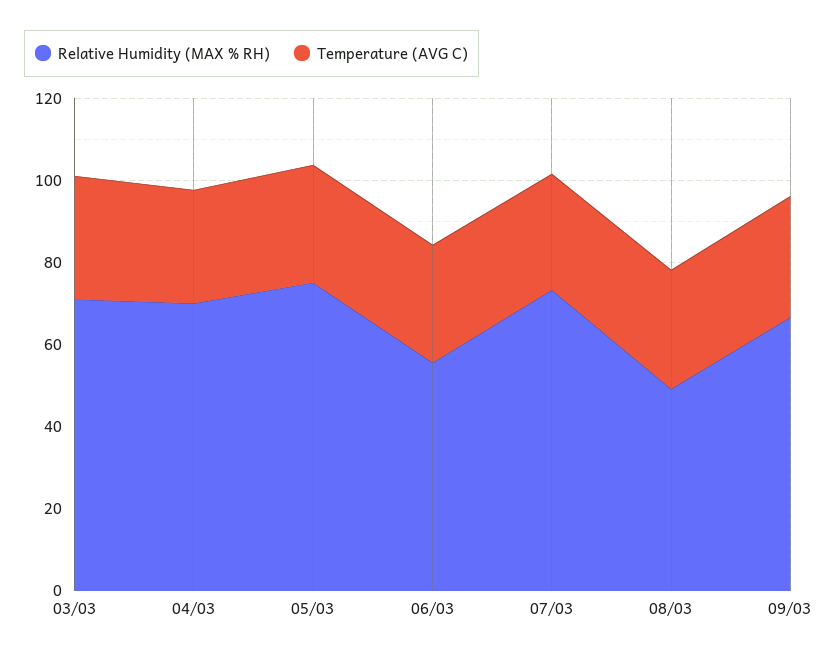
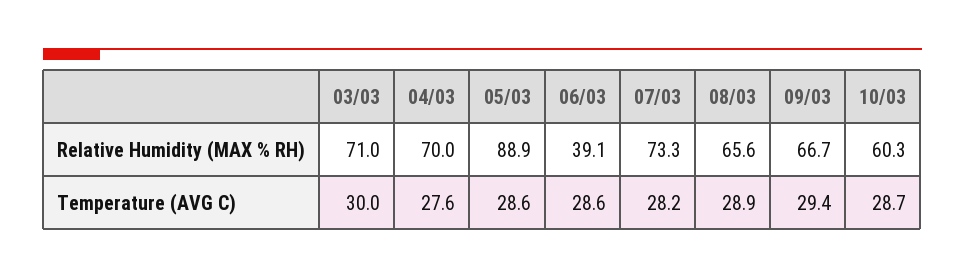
Relative Humidity (MAX % RH), 05/03: 75 -> 88.9
Relative Humidity (MAX % RH), 06/03: 55 -> 39.1
Relative Humidity (MAX % RH), 08/03: 50 -> 65.6
Relative Humidity (MAX % RH), 10/03: none -> 60.3
Temperature (AVG C), 10/03: none -> 28.7

